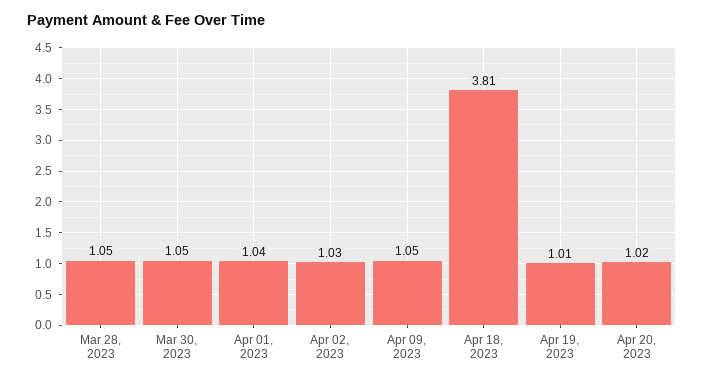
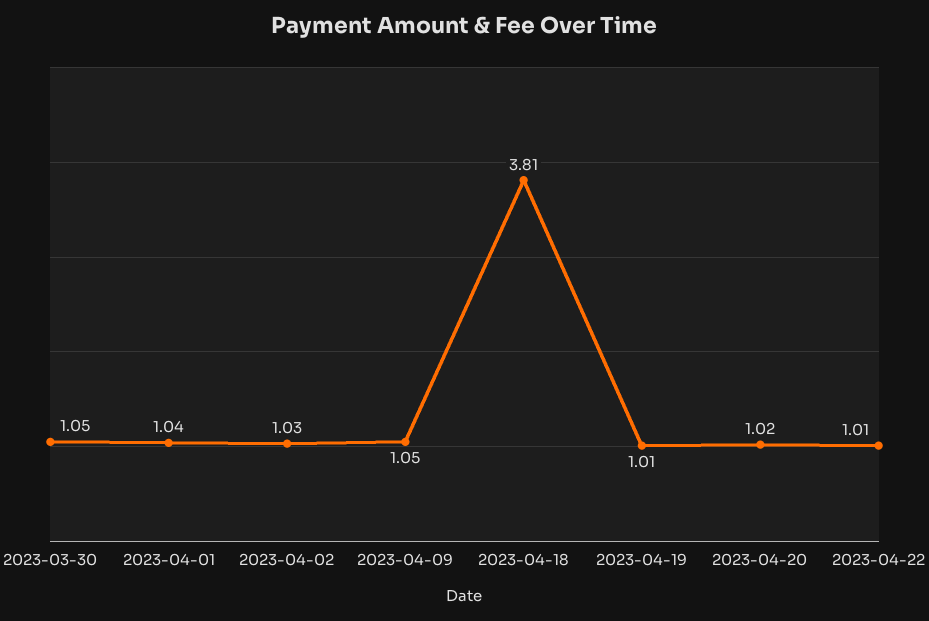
Mar 28, 2023: 1.05 -> none
2023-04-22: none -> 1.01

